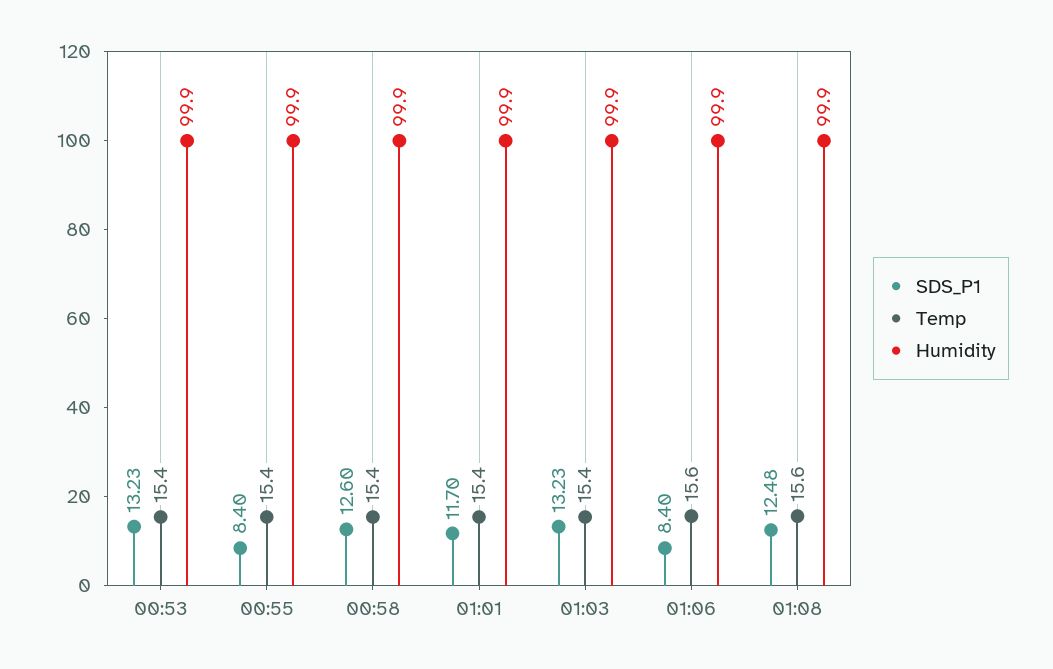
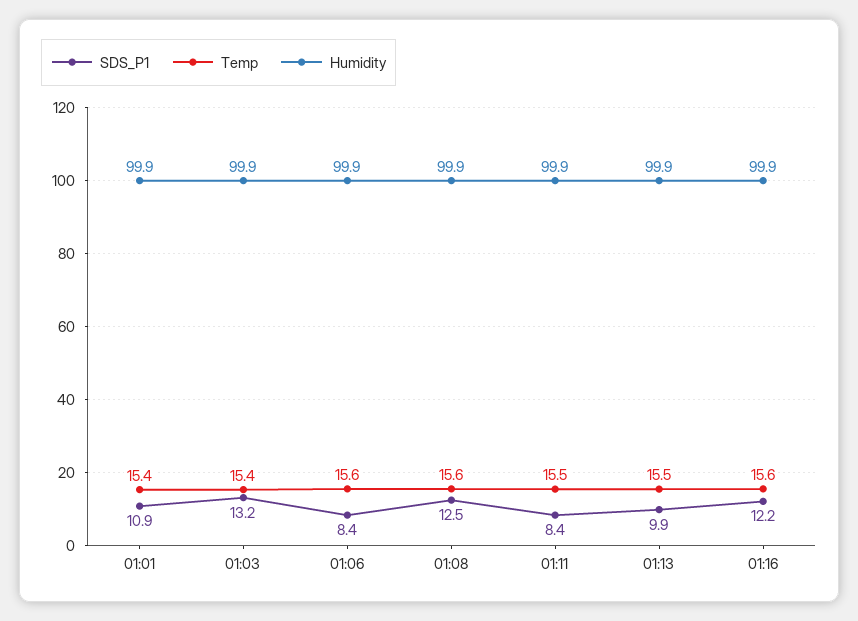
SDS_P1, 00:53: 13.23 -> none
Temp, 00:53: 15.4 -> none
Humidity, 00:53: 99.9 -> none
SDS_P1, 00:55: 8.4 -> none
Temp, 00:55: 15.4 -> none
Humidity, 00:55: 99.9 -> none
SDS_P1, 00:58: 12.6 -> none
Temp, 00:58: 15.4 -> none
Humidity, 00:58: 99.9 -> none
SDS_P1, 01:01: 11.7 -> 10.9
SDS_P1, 01:11: none -> 8.4
Temp, 01:11: none -> 15.5
Humidity, 01:11: none -> 99.9
SDS_P1, 01:13: none -> 9.9
Temp, 01:13: none -> 15.5
Humidity, 01:13: none -> 99.9
SDS_P1, 01:16: none -> 12.2
Temp, 01:16: none -> 15.6
Humidity, 01:16: none -> 99.9

